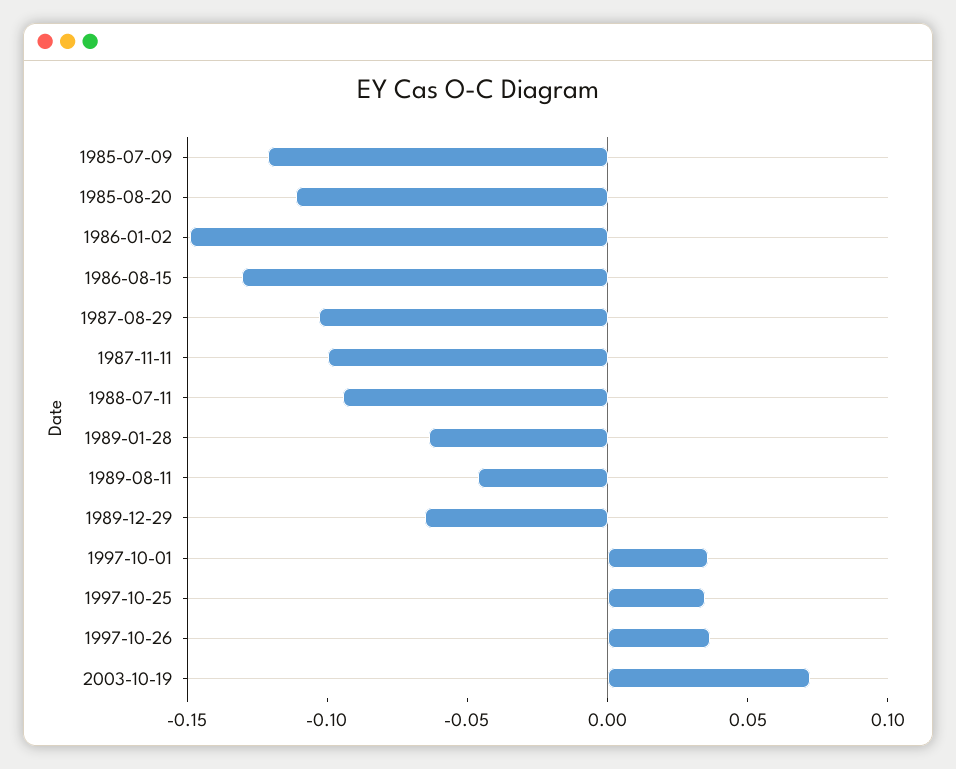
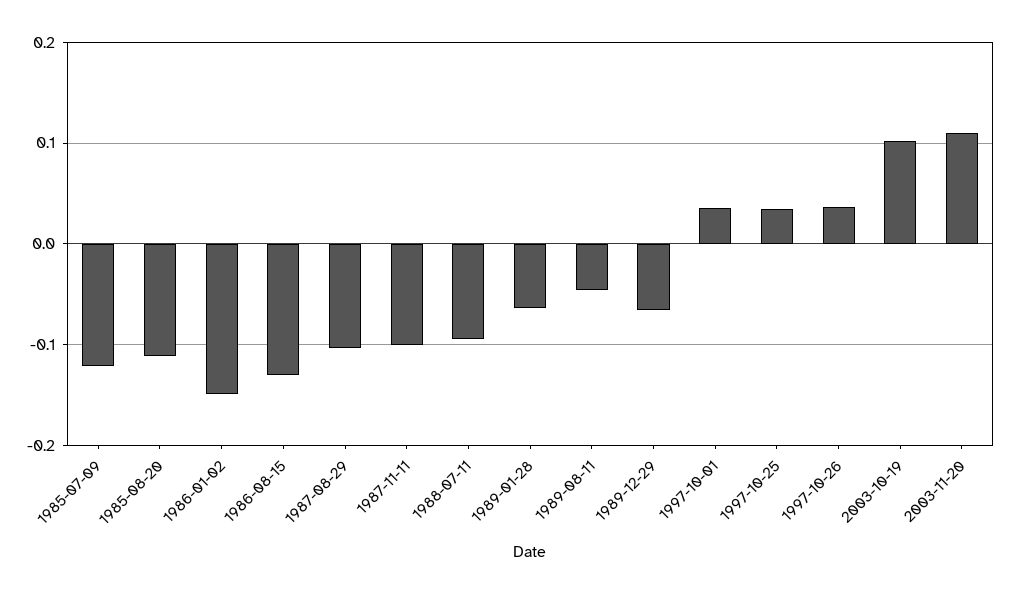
2003-10-19: 0.07 -> 0.1
2003-11-20: none -> 0.11

